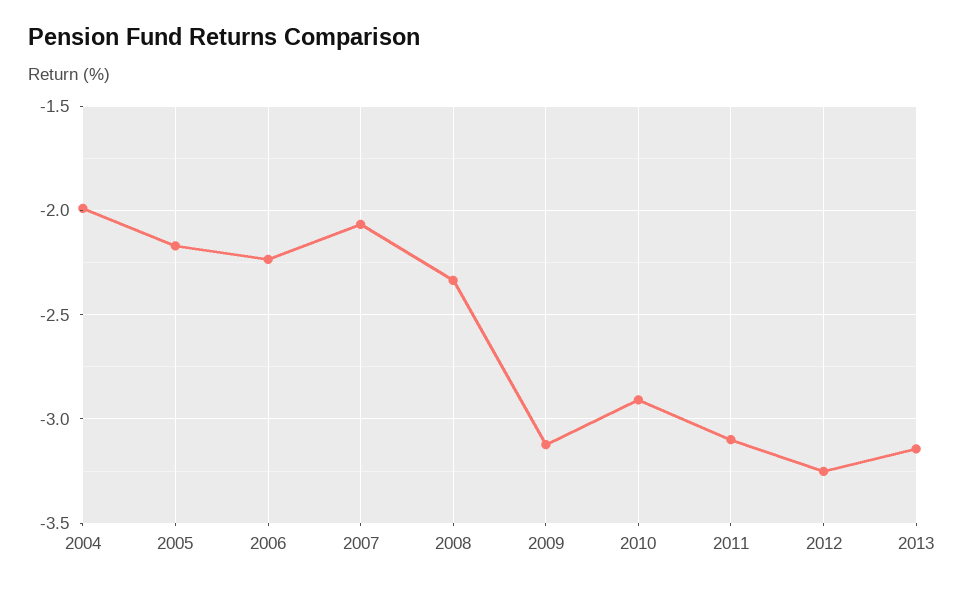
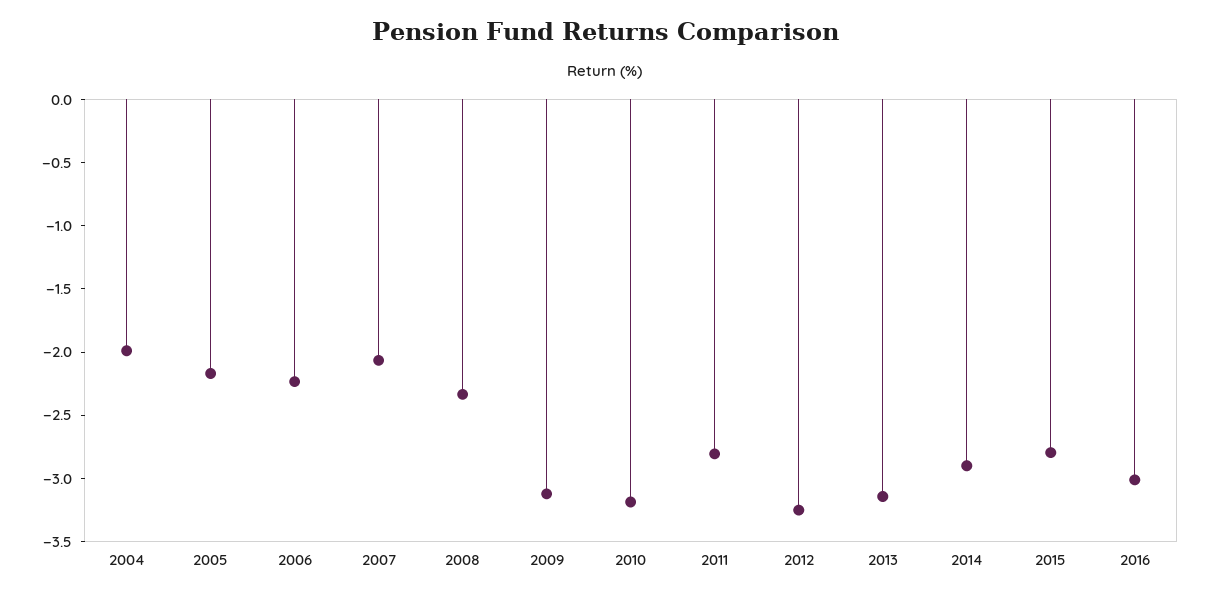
2010: -2.9 -> -3.2
2011: -3.1 -> -2.8
2014: none -> -2.9
2015: none -> -2.8
2016: none -> -3

